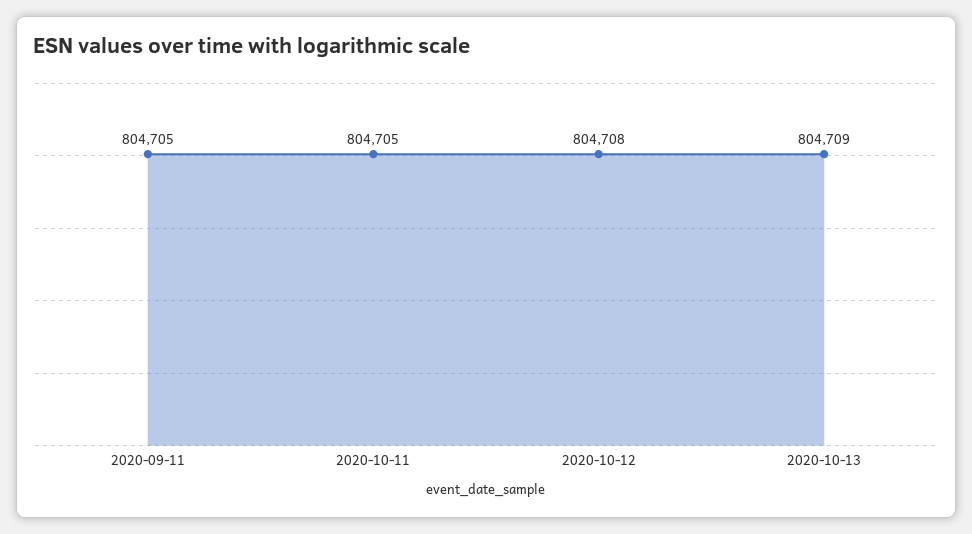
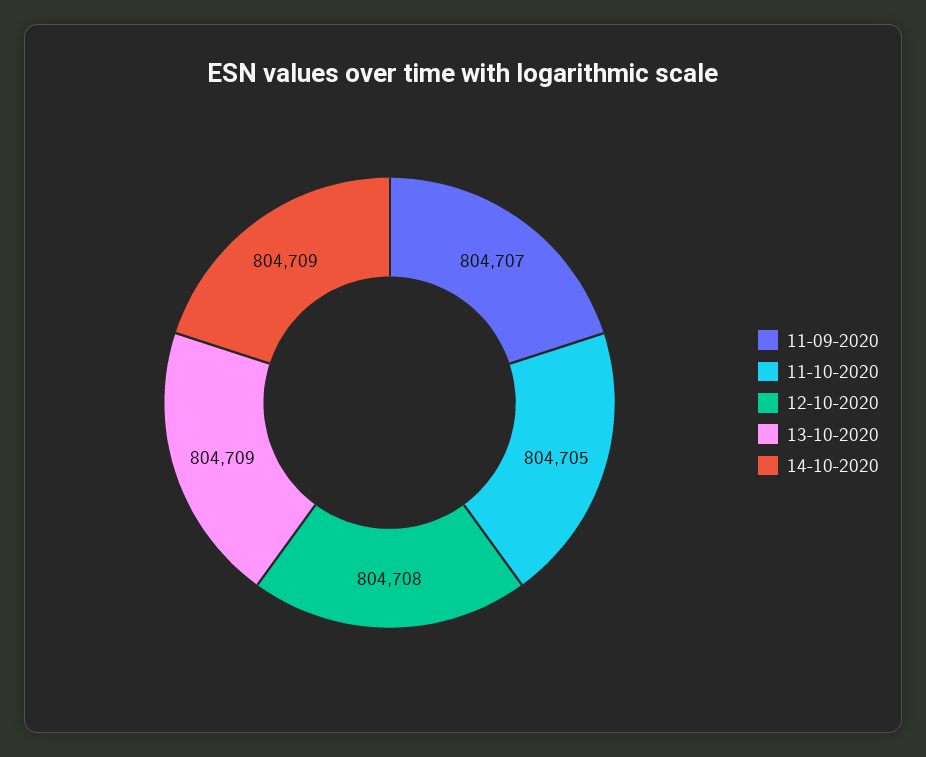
2020-09-11: 804705 -> 804707
14-10-2020: none -> 804709

